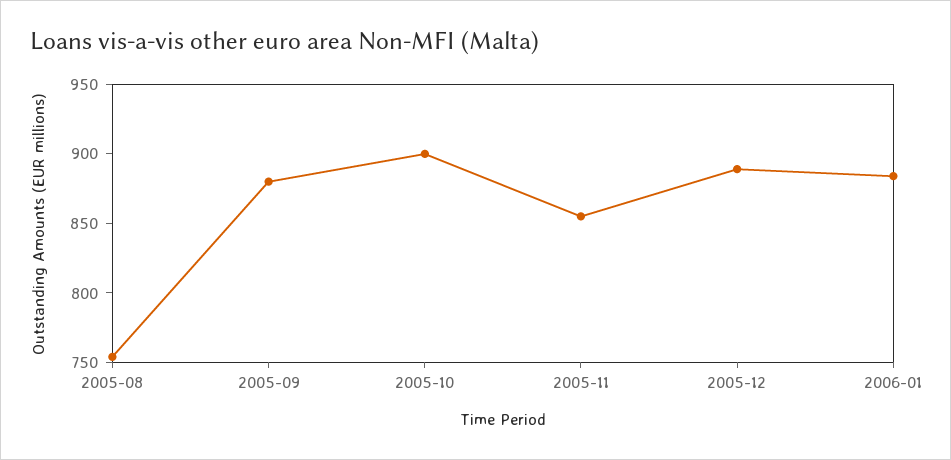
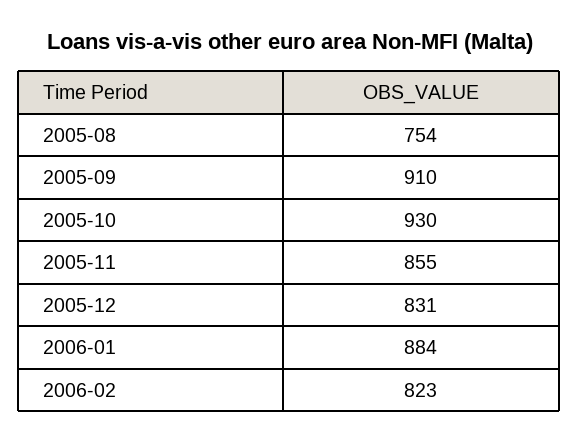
2005-09: 880 -> 910
2005-10: 900 -> 930
2005-12: 890 -> 831
2006-02: none -> 823

